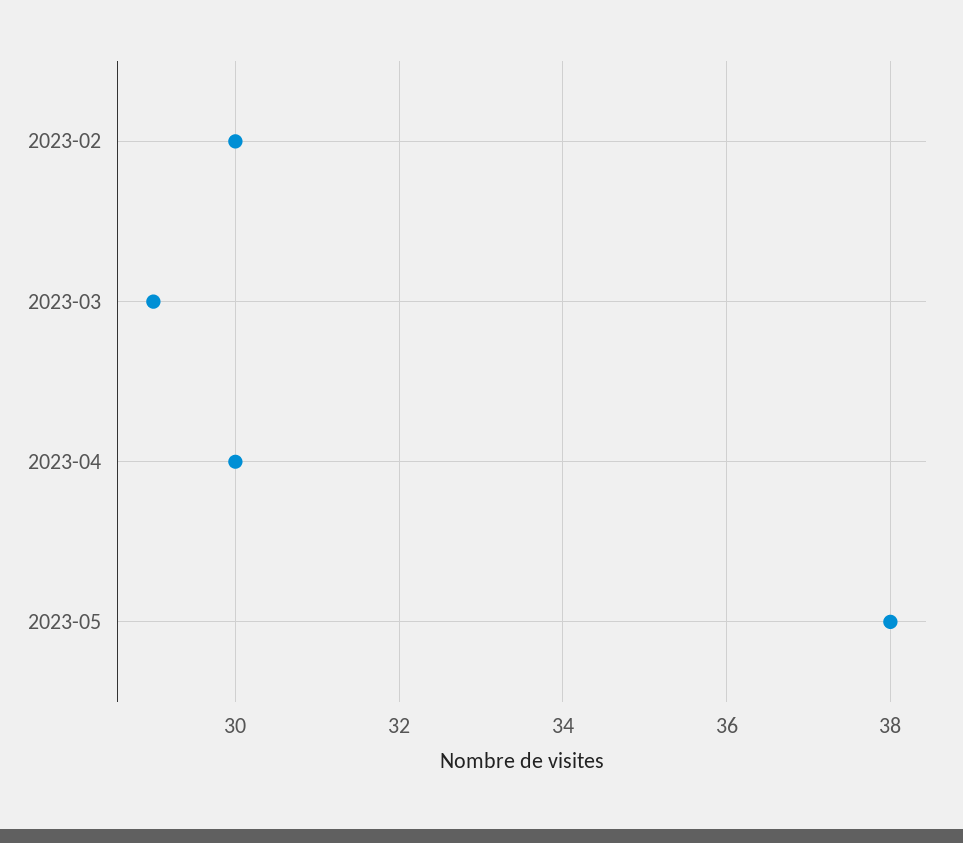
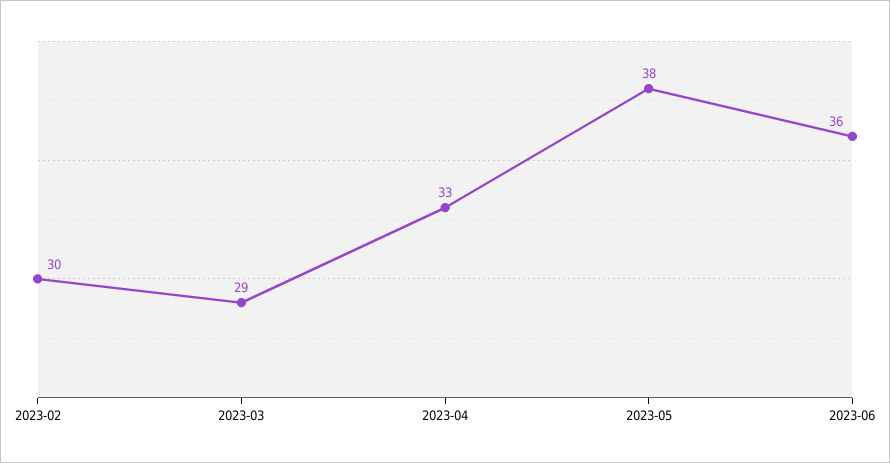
2023-04: 30 -> 33
2023-06: none -> 36

